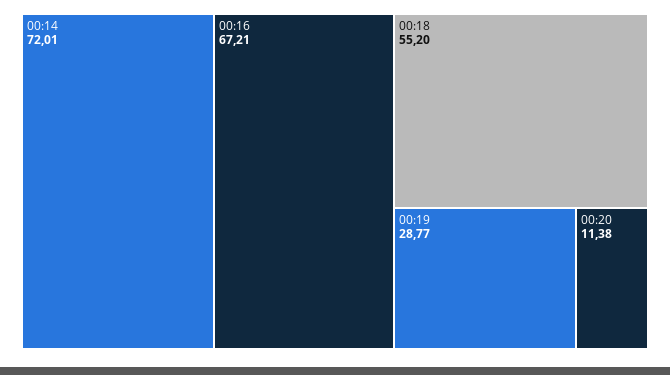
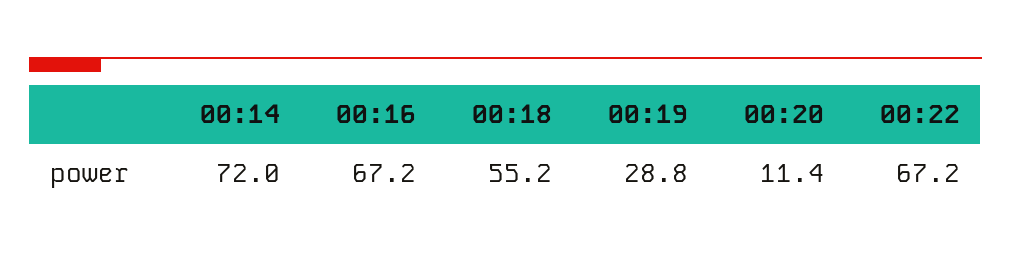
00:22: none -> 67.2

